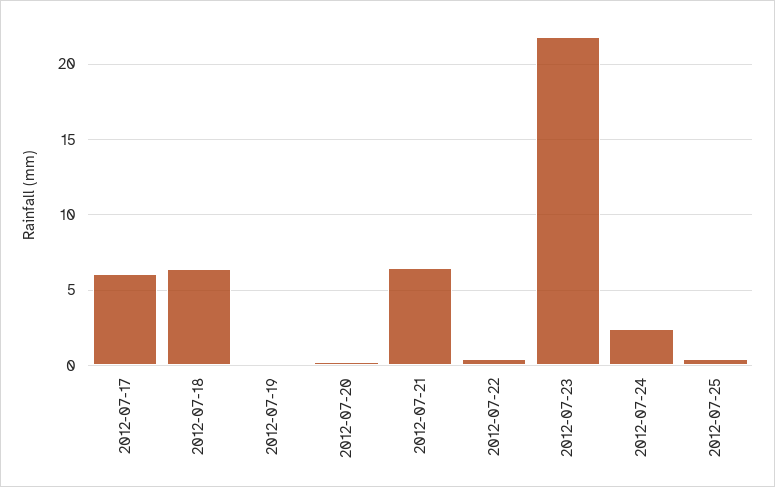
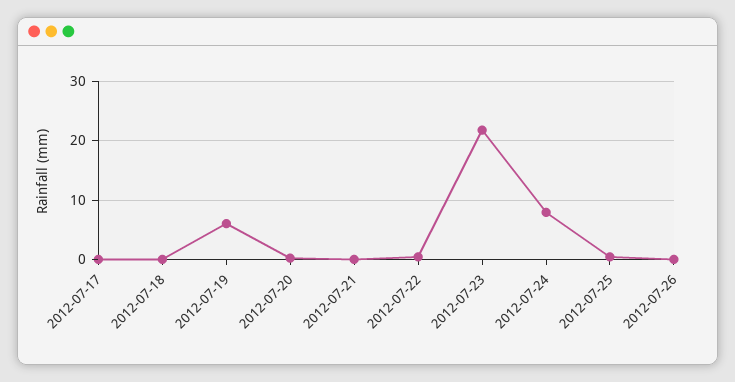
2012-07-17: 6 -> 0
2012-07-18: 6.5 -> 0
2012-07-19: 0 -> 6
2012-07-21: 6.5 -> 0
2012-07-24: 2.5 -> 8
2012-07-26: none -> 0

